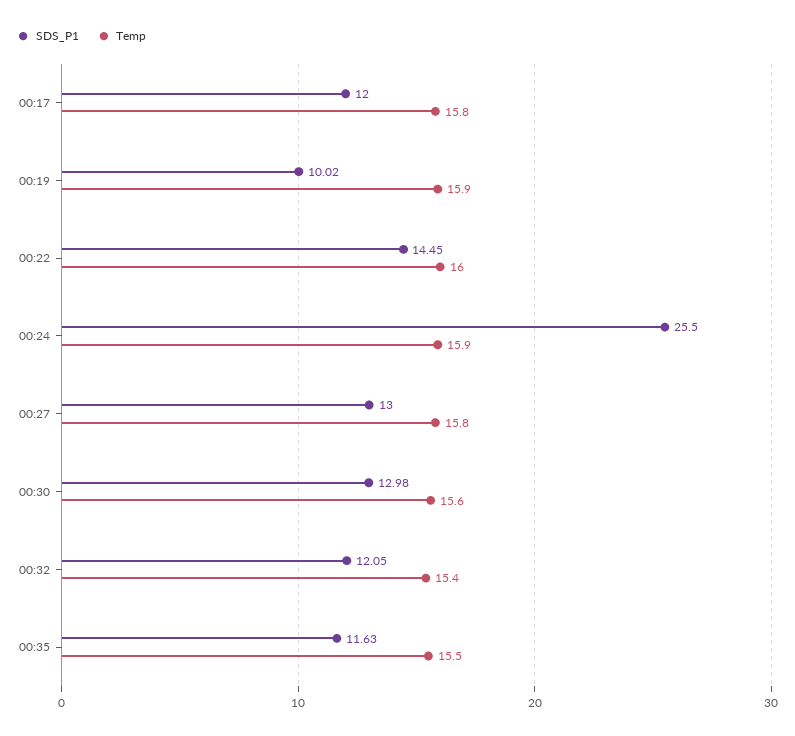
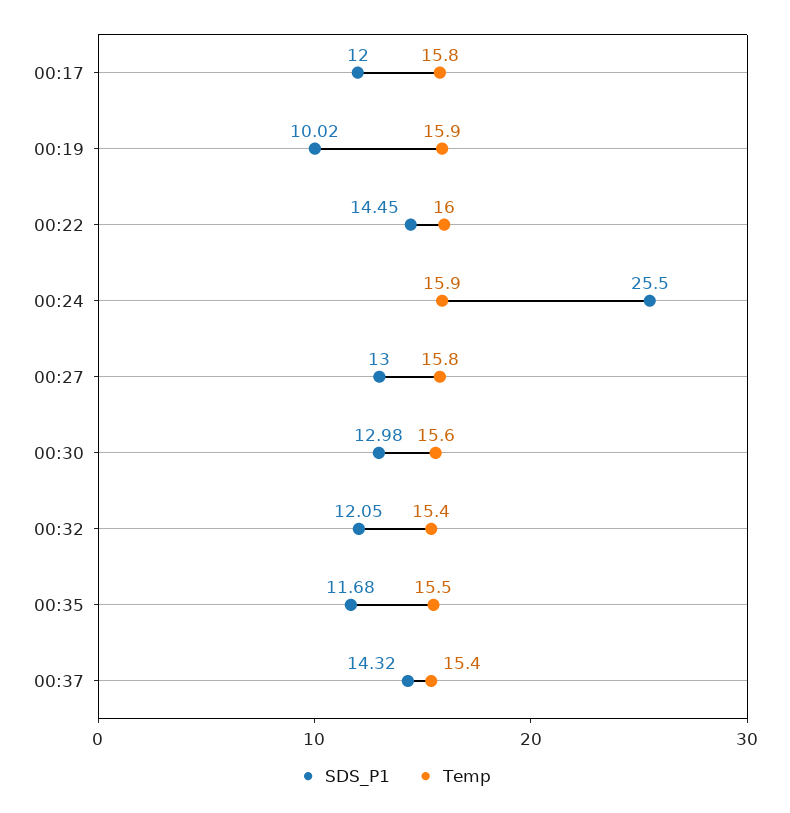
SDS_P1, 00:35: 11.63 -> 11.68
SDS_P1, 00:37: none -> 14.32
Temp, 00:37: none -> 15.4

